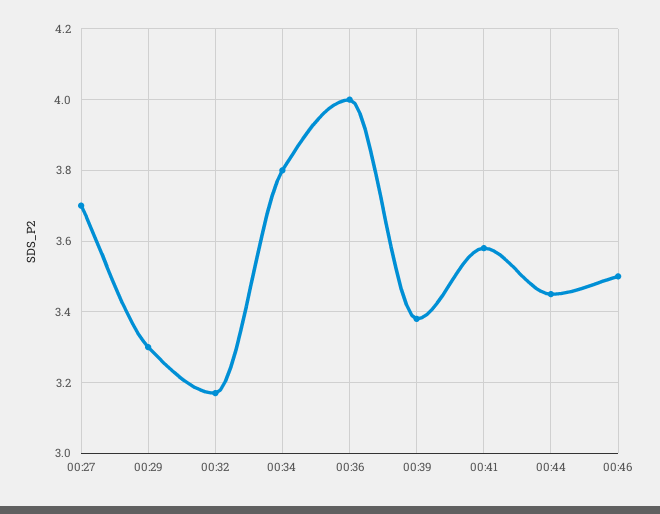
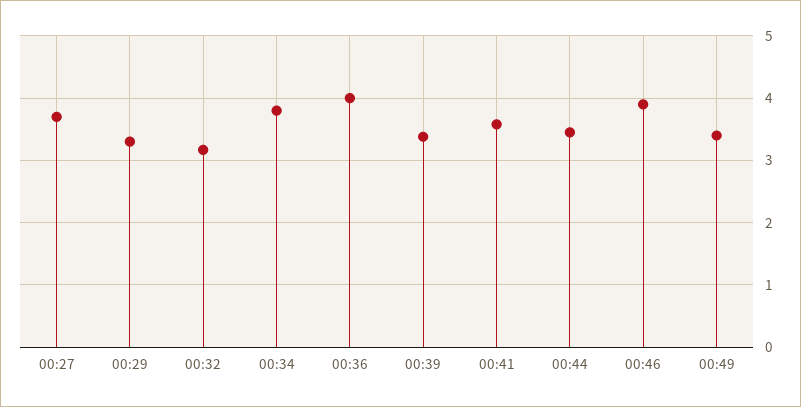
00:46: 3.5 -> 3.9
00:49: none -> 3.4

